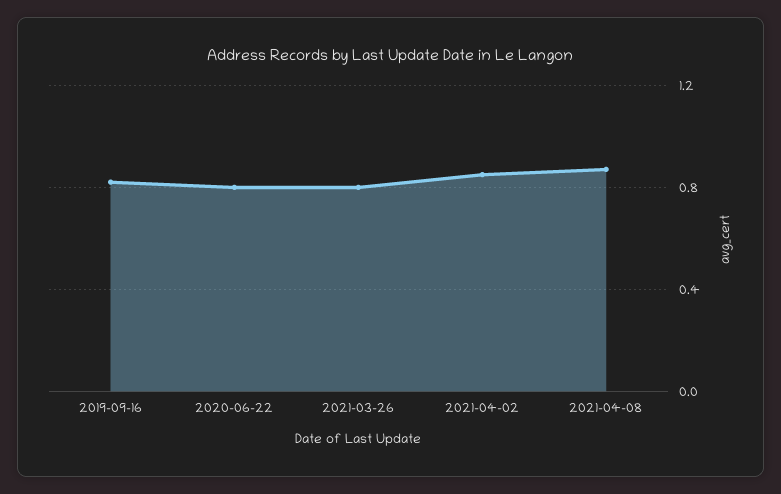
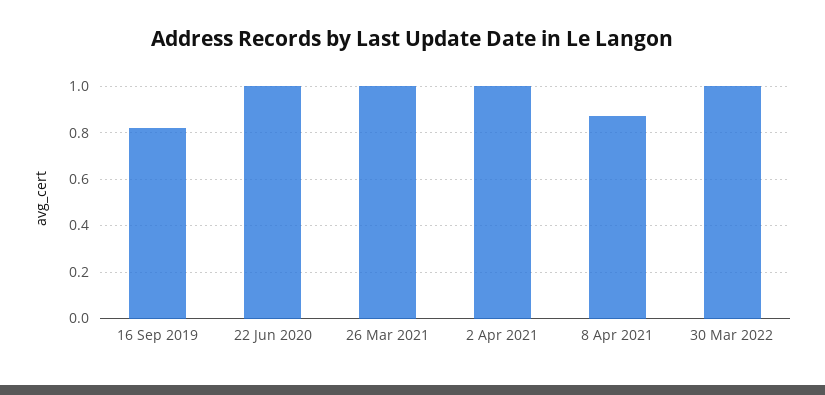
2020-06-22: 0.8 -> 1
2021-03-26: 0.8 -> 1
2021-04-02: 0.85 -> 1
30 Mar 2022: none -> 1

